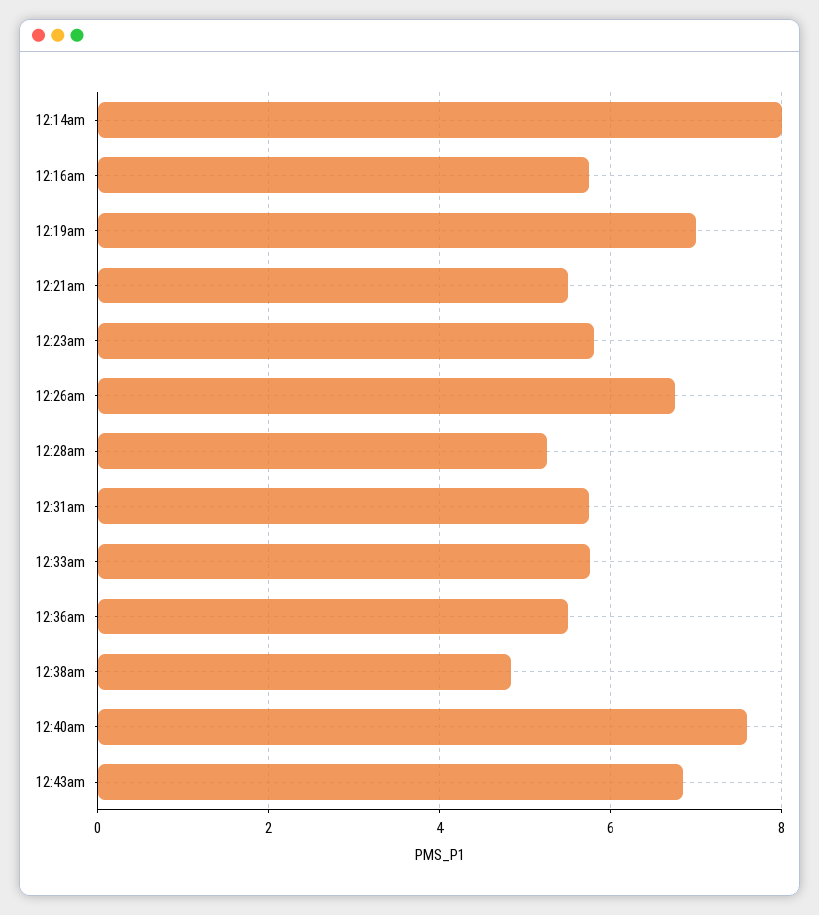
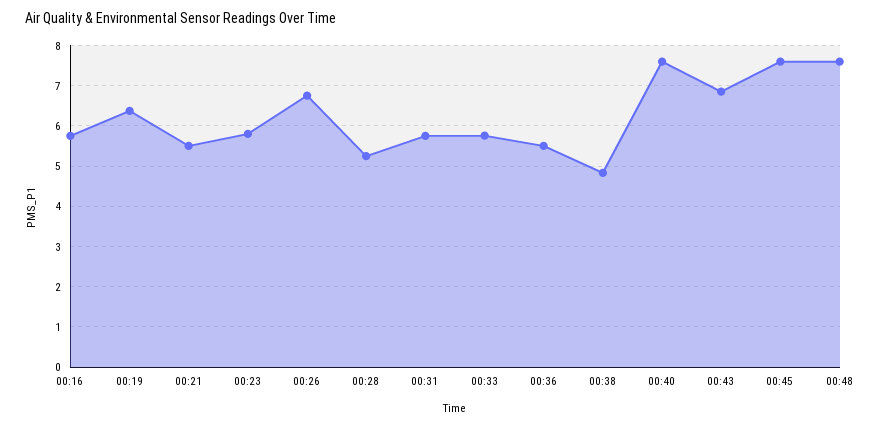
12:14am: 8 -> none
12:19am: 7 -> 6.4
00:45: none -> 7.6
00:48: none -> 7.6

